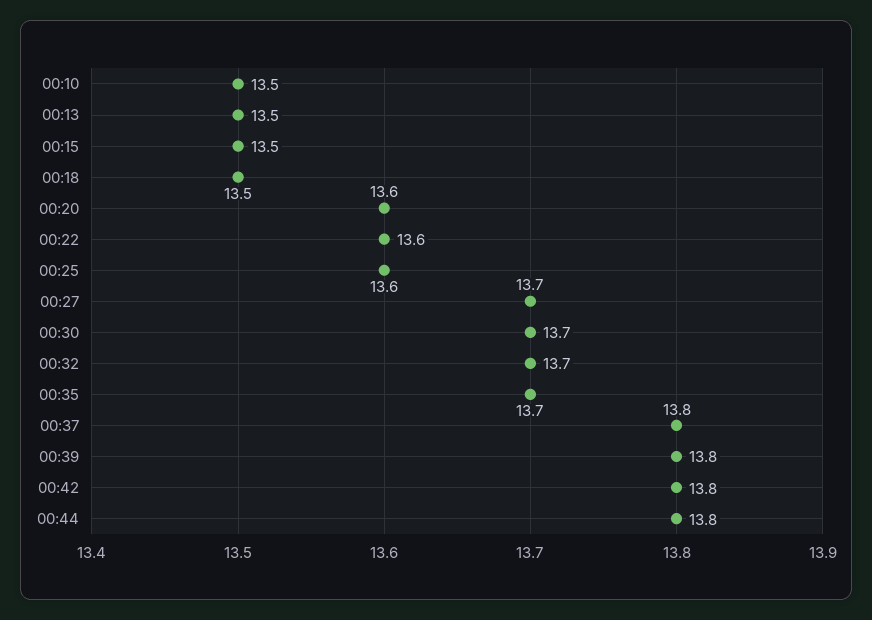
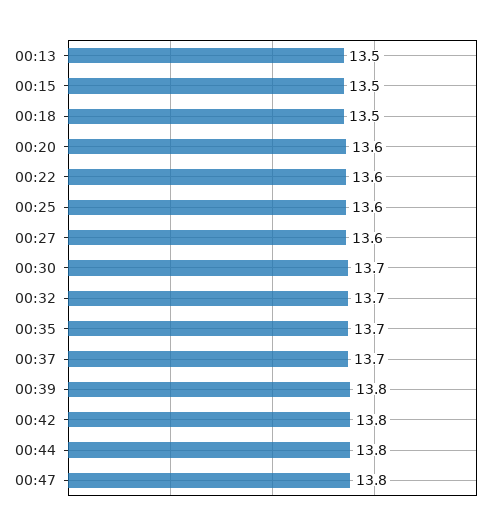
00:10: 13.5 -> none
00:27: 13.7 -> 13.6
00:37: 13.8 -> 13.7
00:47: none -> 13.8

